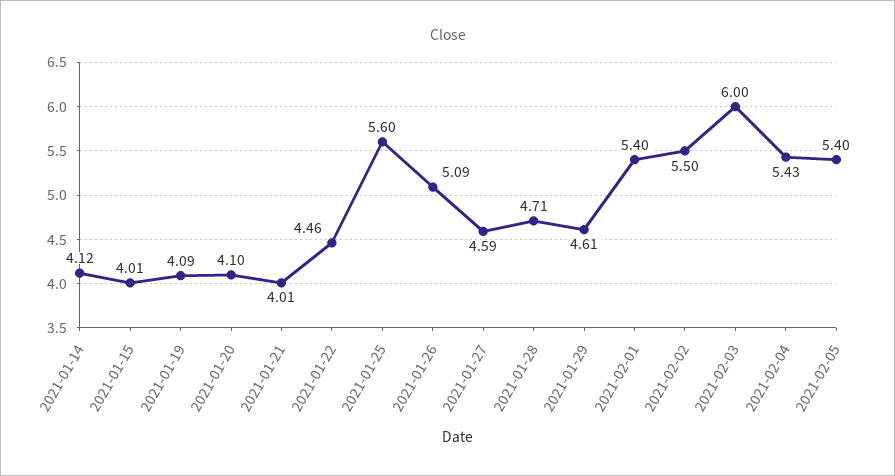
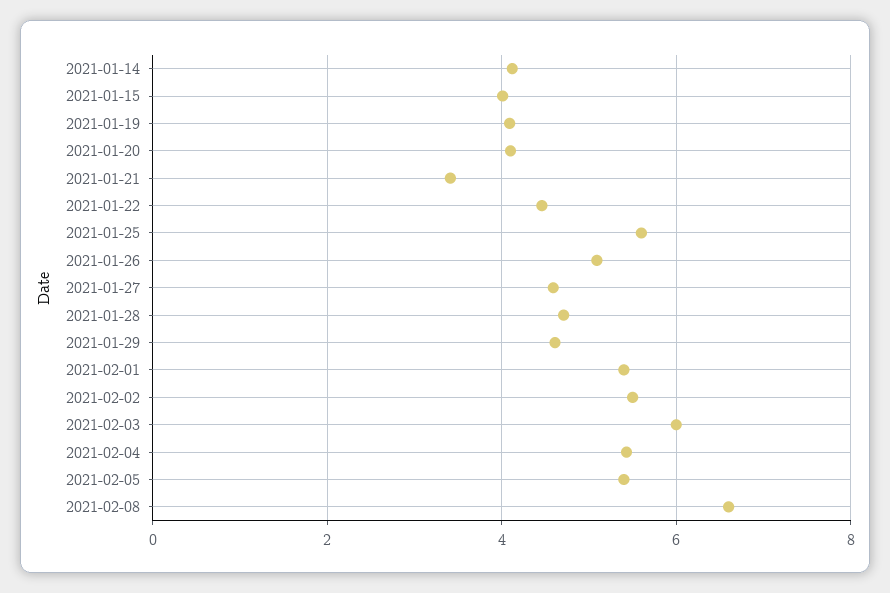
2021-01-21: 4.01 -> 3.4
2021-02-08: none -> 6.6

